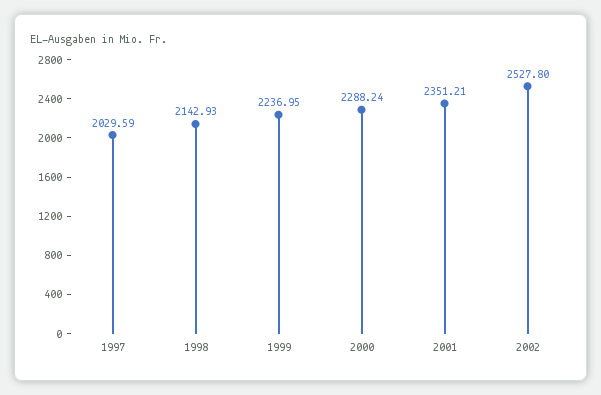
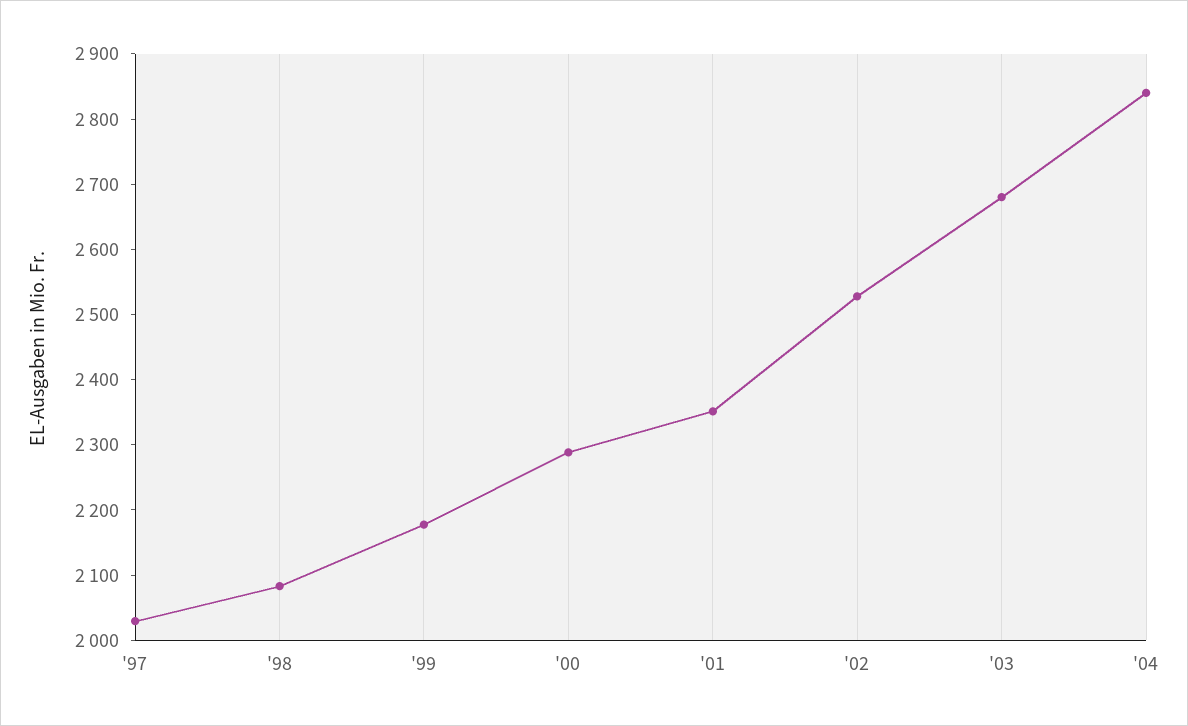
1998: 2142.93 -> 2080
1999: 2236.95 -> 2180
'03: none -> 2680
'04: none -> 2840

